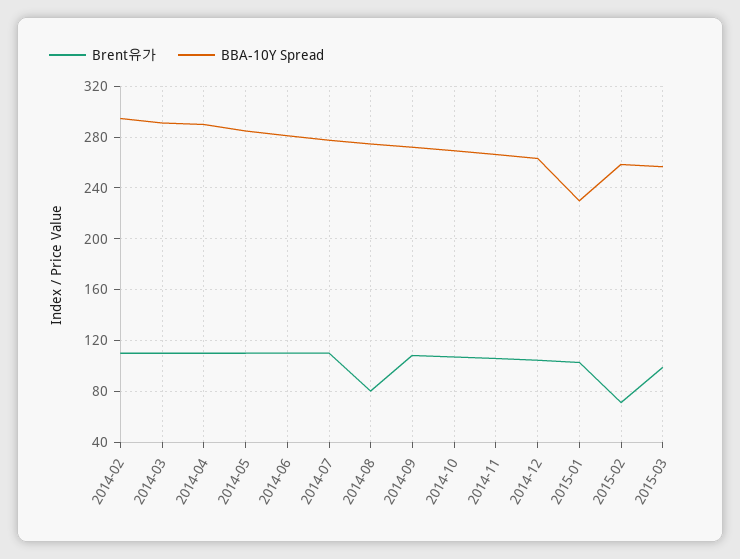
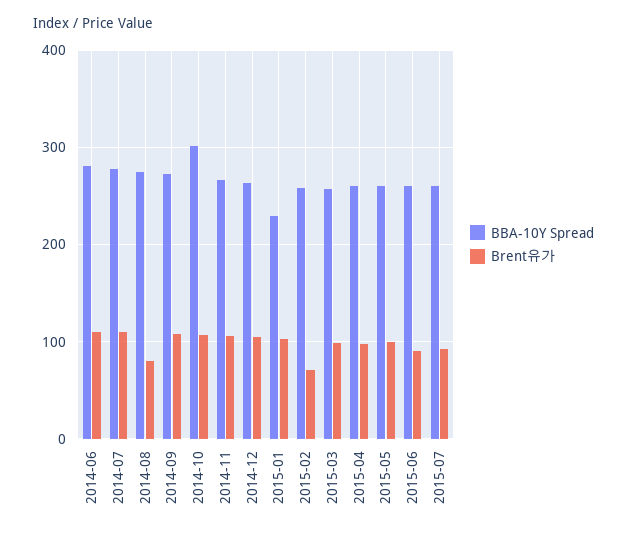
Brent유가, 2014-02: 110 -> none
BBA-10Y Spread, 2014-02: 295 -> none
Brent유가, 2014-03: 110 -> none
BBA-10Y Spread, 2014-03: 290 -> none
Brent유가, 2014-04: 110 -> none
BBA-10Y Spread, 2014-04: 290 -> none
Brent유가, 2014-05: 110 -> none
BBA-10Y Spread, 2014-05: 285 -> none
BBA-10Y Spread, 2014-10: 270 -> 300
BBA-10Y Spread, 2015-04: none -> 260
Brent유가, 2015-04: none -> 100
BBA-10Y Spread, 2015-05: none -> 260
Brent유가, 2015-05: none -> 100
BBA-10Y Spread, 2015-06: none -> 260
Brent유가, 2015-06: none -> 90
BBA-10Y Spread, 2015-07: none -> 260
Brent유가, 2015-07: none -> 90

